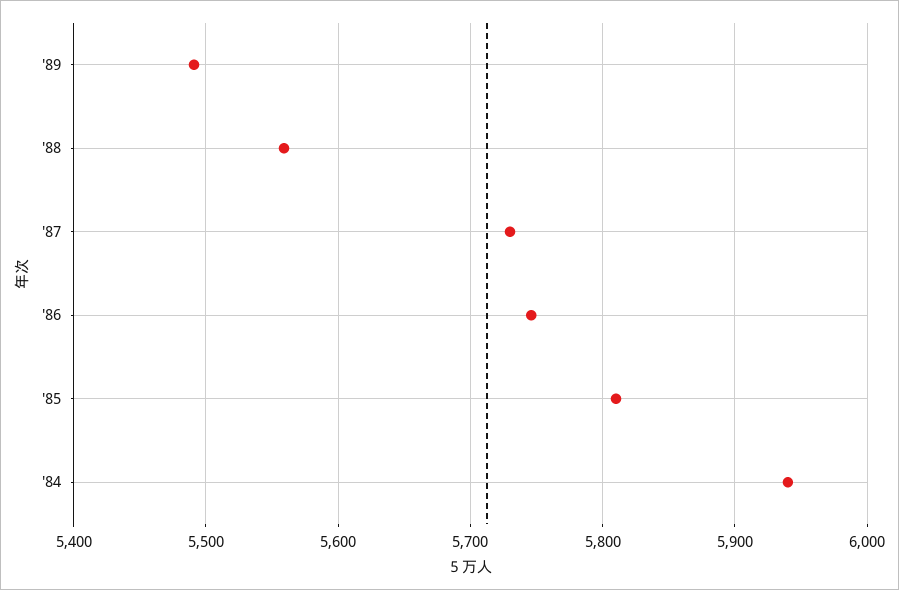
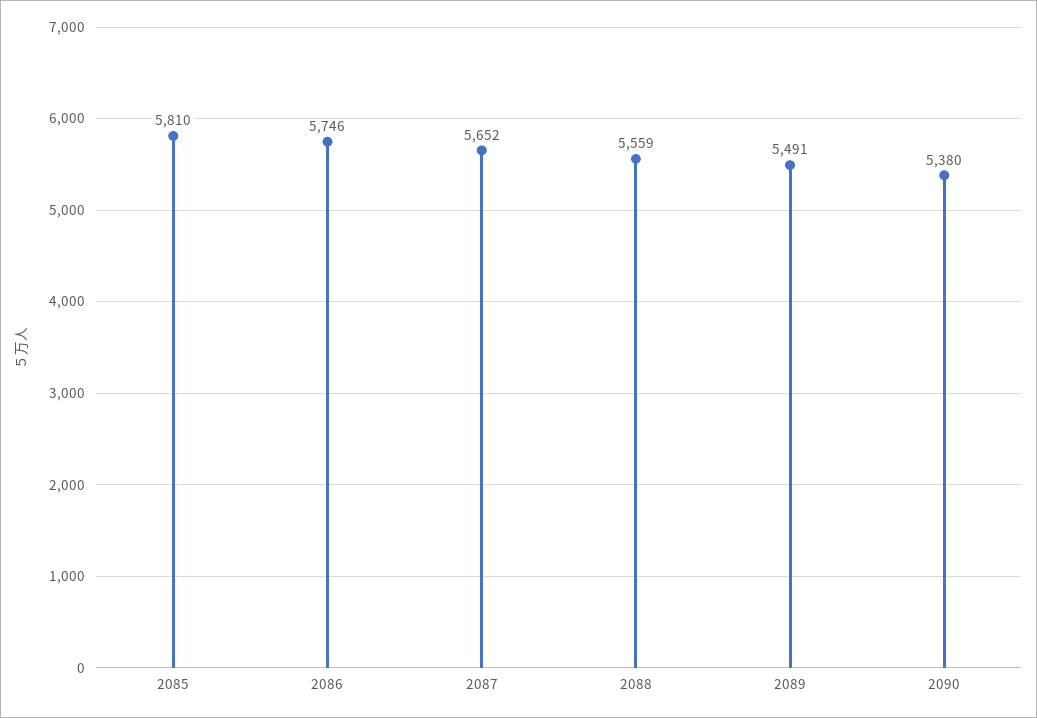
'87: 5730 -> 5652
'84: 5940 -> none
2090: none -> 5380

